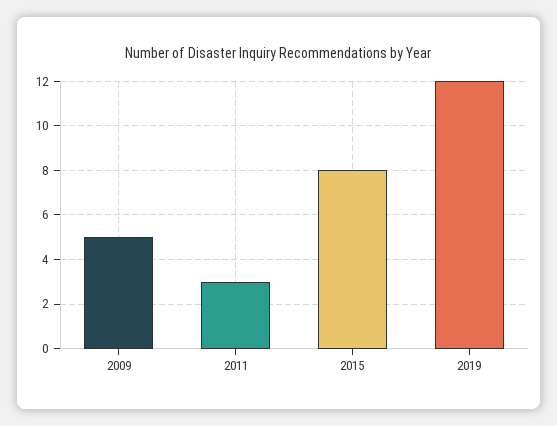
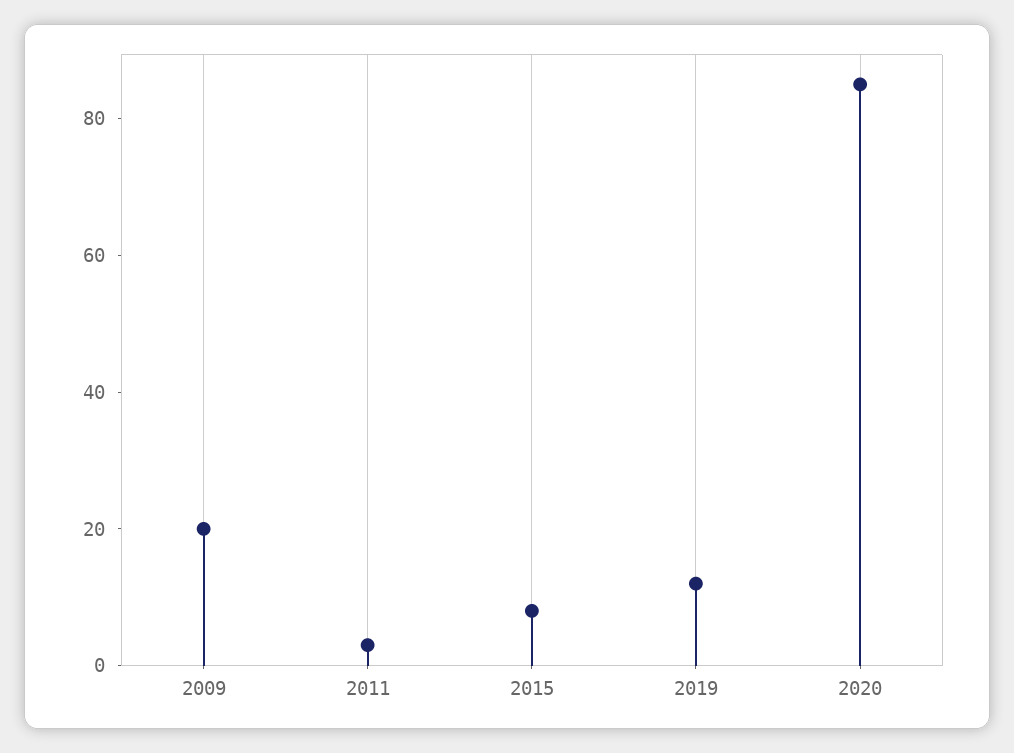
2009: 5 -> 20
2020: none -> 85

